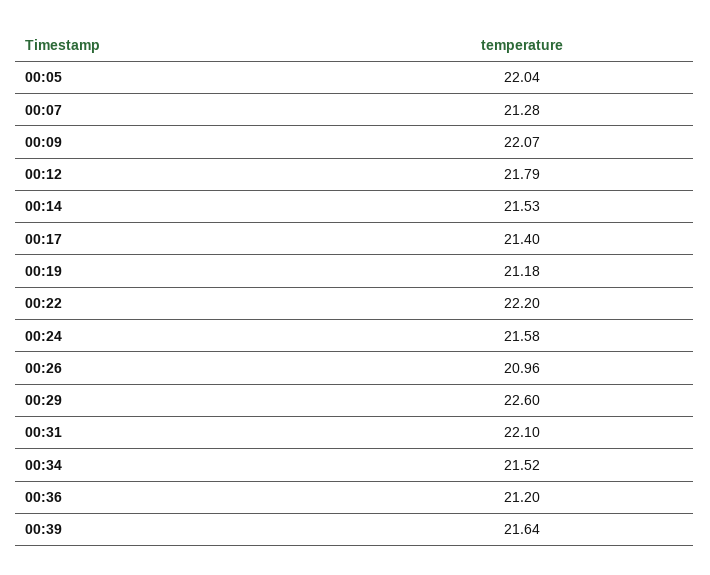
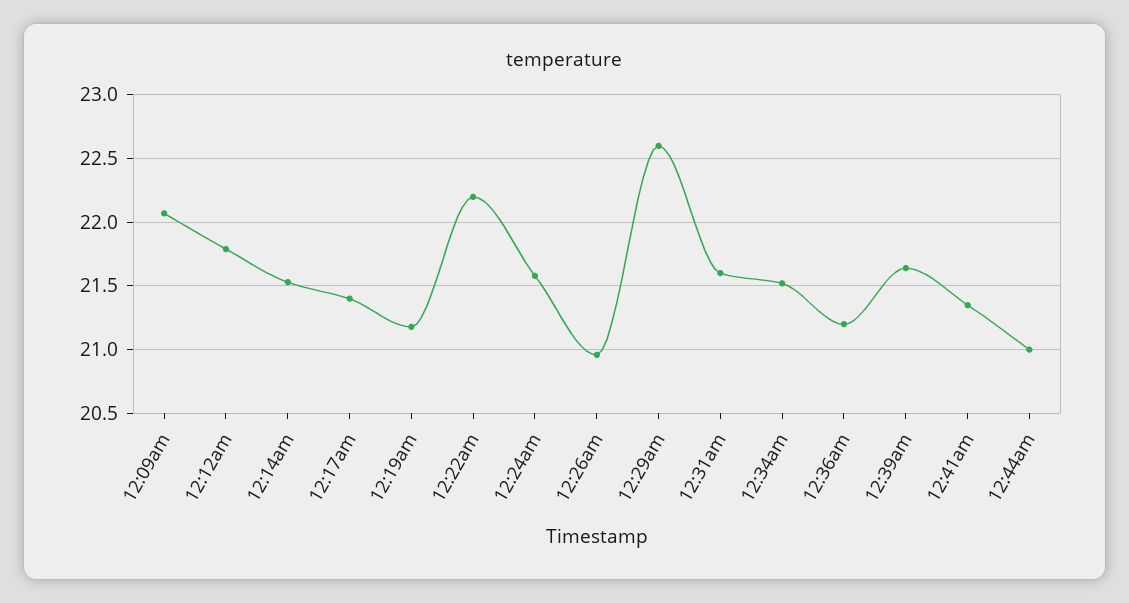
00:05: 22.04 -> none
00:07: 21.28 -> none
00:31: 22.1 -> 21.6
12:41am: none -> 21.35
12:44am: none -> 21

